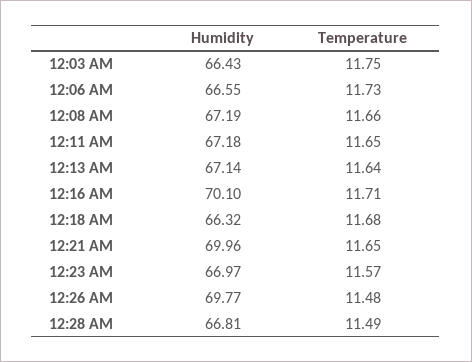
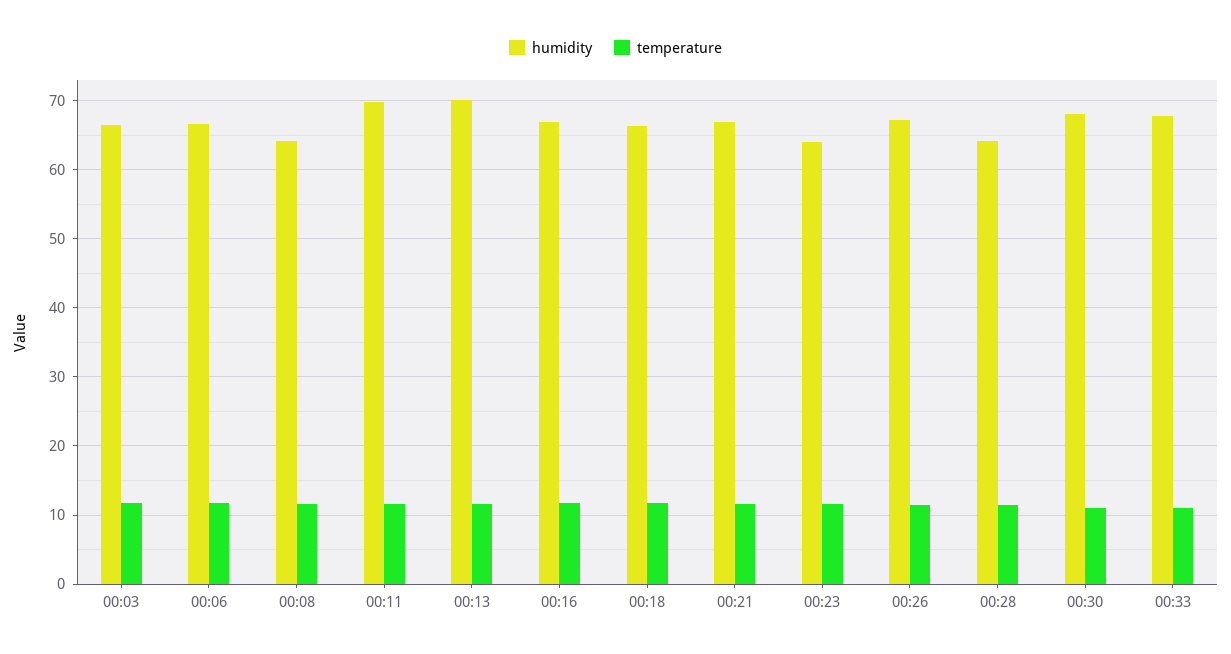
Humidity, 12:08 AM: 67.19 -> 64
Humidity, 12:11 AM: 67.18 -> 70
Humidity, 12:13 AM: 67.14 -> 70
Humidity, 12:16 AM: 70.1 -> 67
Humidity, 12:21 AM: 69.96 -> 67
Humidity, 12:23 AM: 66.97 -> 64
Humidity, 12:26 AM: 69.77 -> 67
Humidity, 12:28 AM: 66.81 -> 64
Humidity, 00:30: none -> 68
Temperature, 00:30: none -> 11
Humidity, 00:33: none -> 68
Temperature, 00:33: none -> 11

